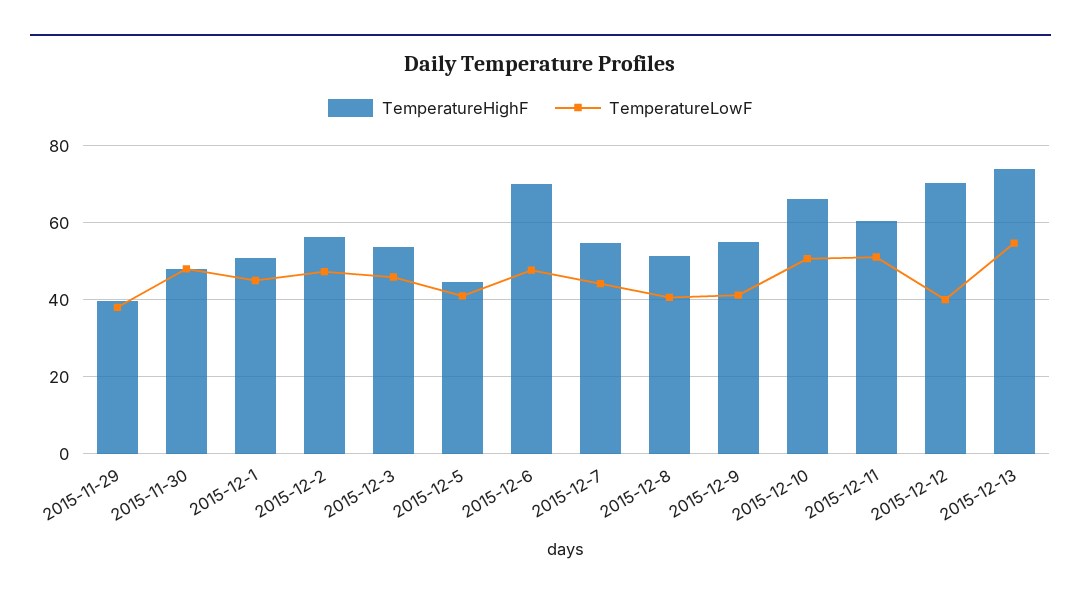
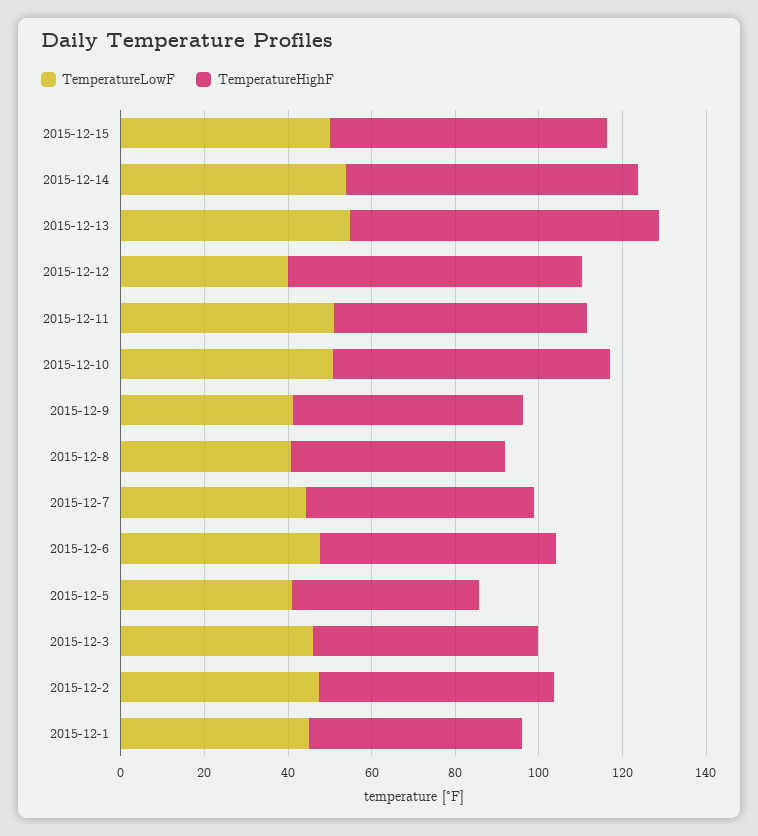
TemperatureHighF, 2015-11-29: 40 -> none
TemperatureLowF, 2015-11-29: 38 -> none
TemperatureHighF, 2015-11-30: 48 -> none
TemperatureLowF, 2015-11-30: 48 -> none
TemperatureHighF, 2015-12-6: 70 -> 55
TemperatureLowF, 2015-12-15: none -> 50
TemperatureHighF, 2015-12-15: none -> 65
TemperatureLowF, 2015-12-14: none -> 55
TemperatureHighF, 2015-12-14: none -> 70

